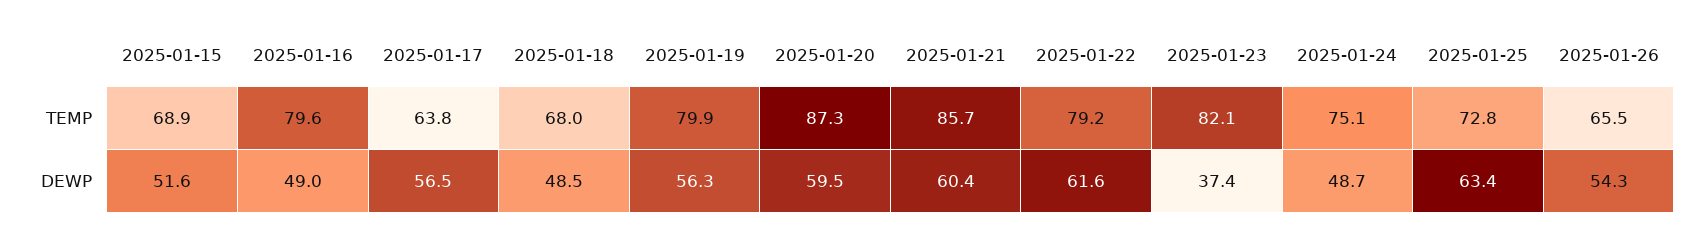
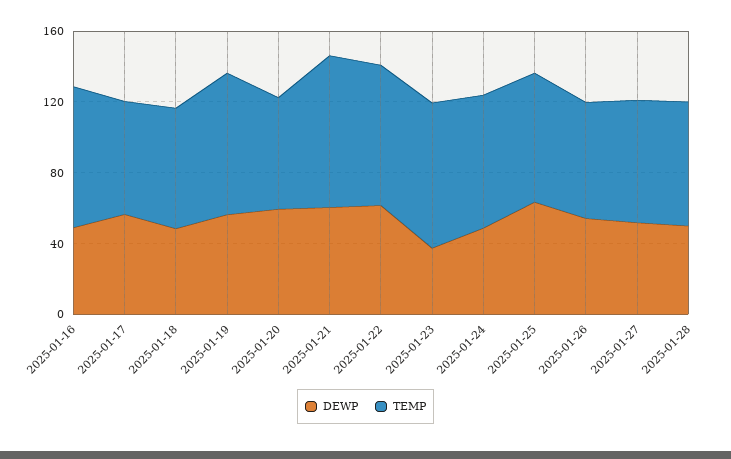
TEMP, 2025-01-15: 68.9 -> none
TEMP, 2025-01-20: 87.3 -> 60
DEWP, 2025-01-15: 51.6 -> none
DEWP, 2025-01-27: none -> 50
TEMP, 2025-01-27: none -> 70
DEWP, 2025-01-28: none -> 50
TEMP, 2025-01-28: none -> 70

